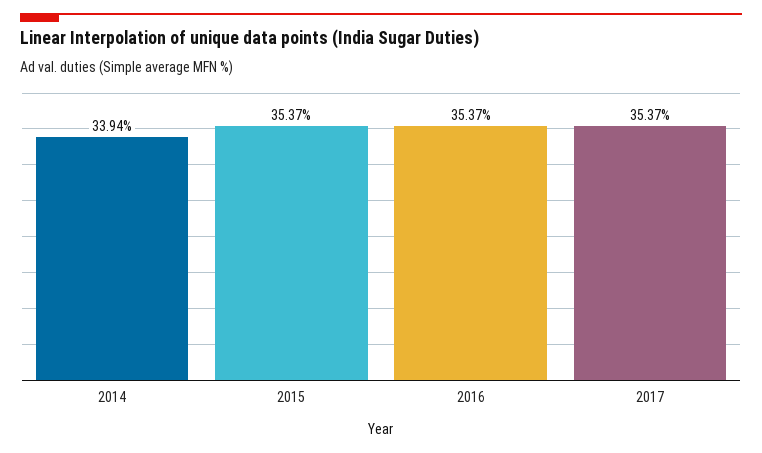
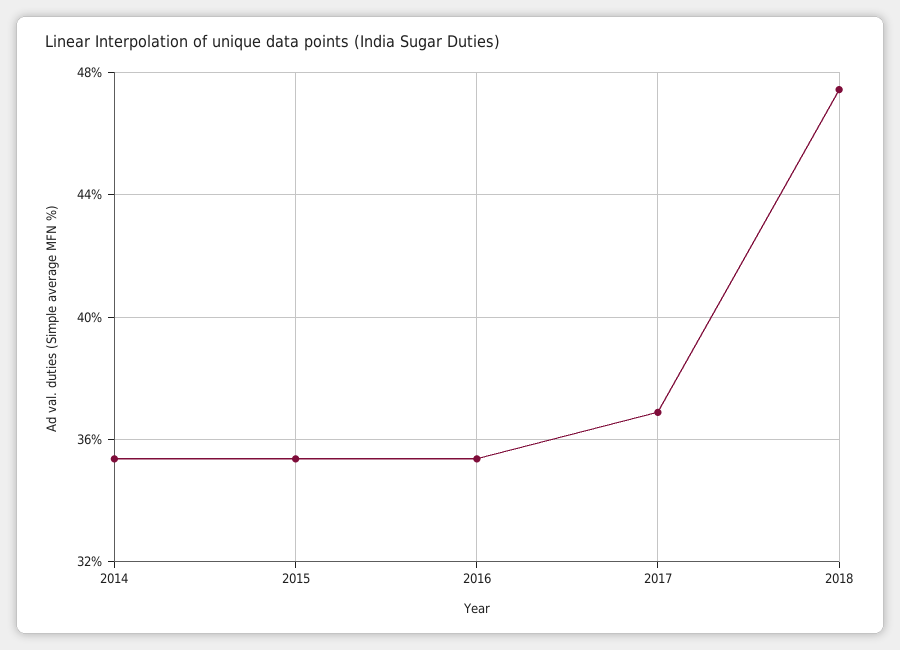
2014: 33.94 -> 35.5
2017: 35.37 -> 37
2018: none -> 47.5

